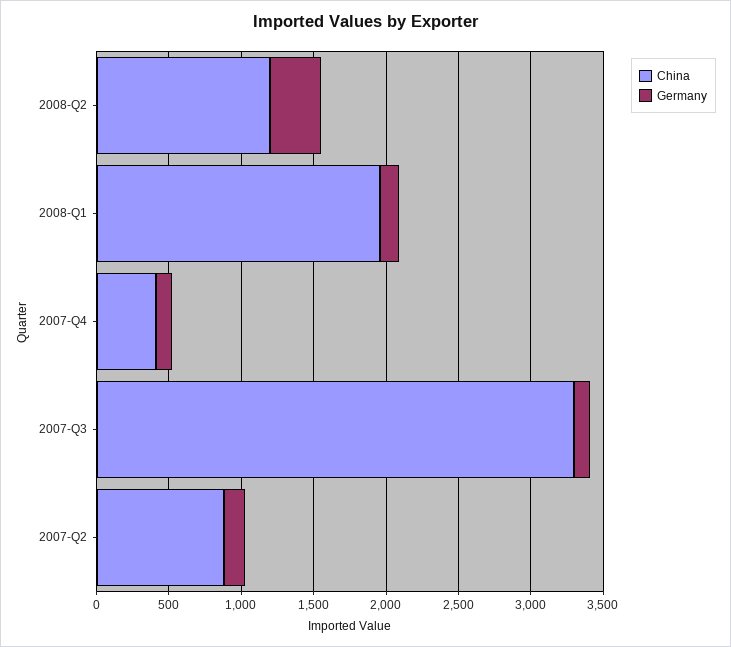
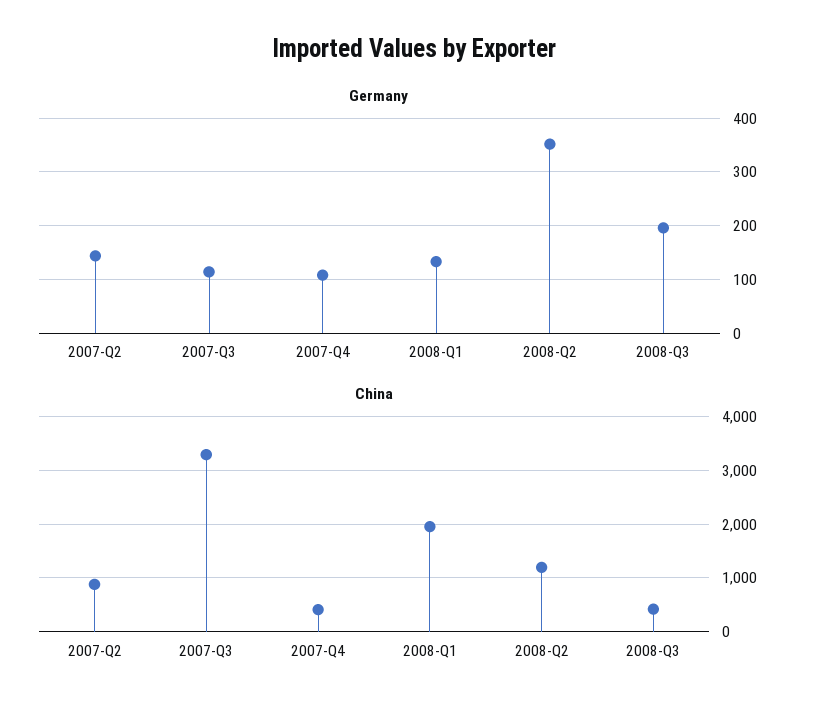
Germany, 2008-Q3: none -> 200
China, 2008-Q3: none -> 400

